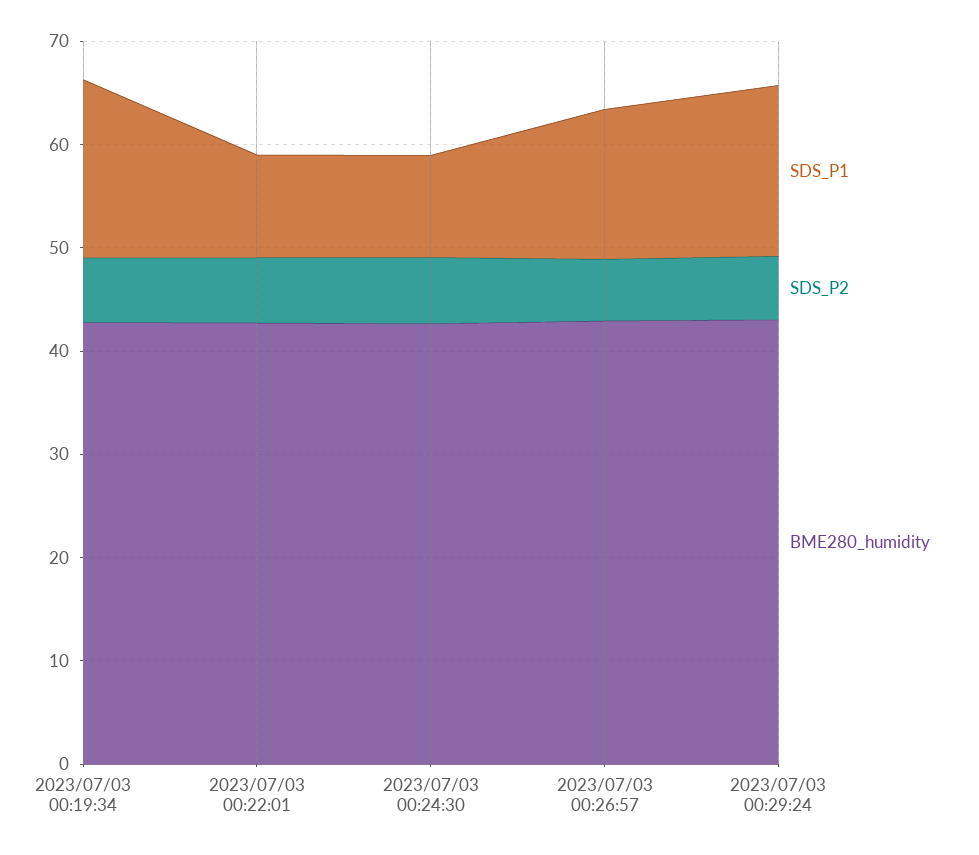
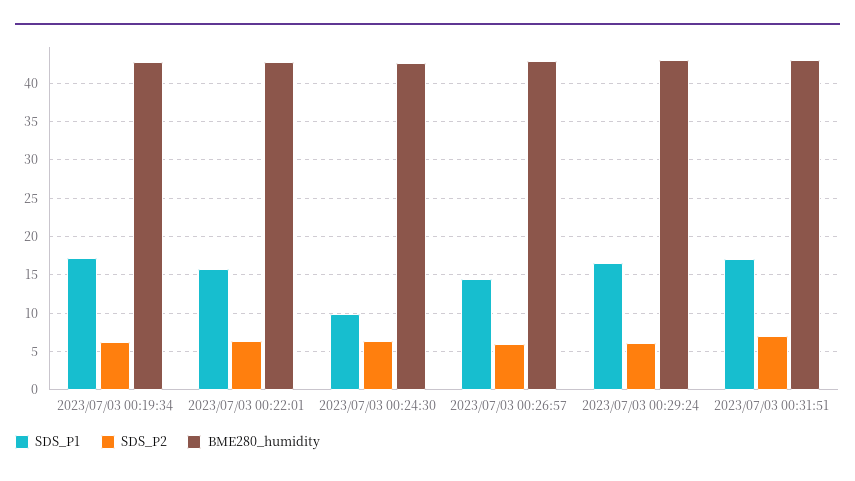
SDS_P1, 2023/07/03 00:22:01: 10 -> 16
SDS_P1, 2023/07/03 00:31:51: none -> 17
SDS_P2, 2023/07/03 00:31:51: none -> 7
BME280_humidity, 2023/07/03 00:31:51: none -> 43

